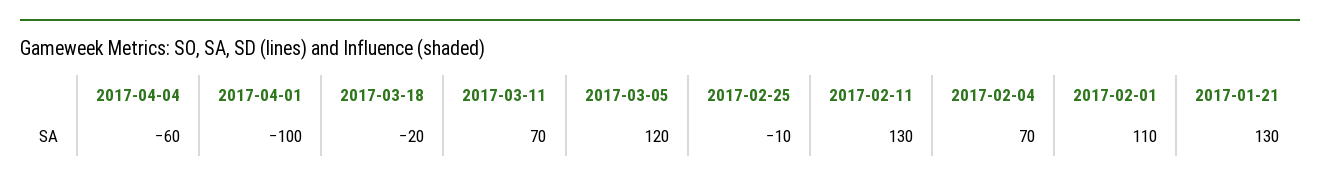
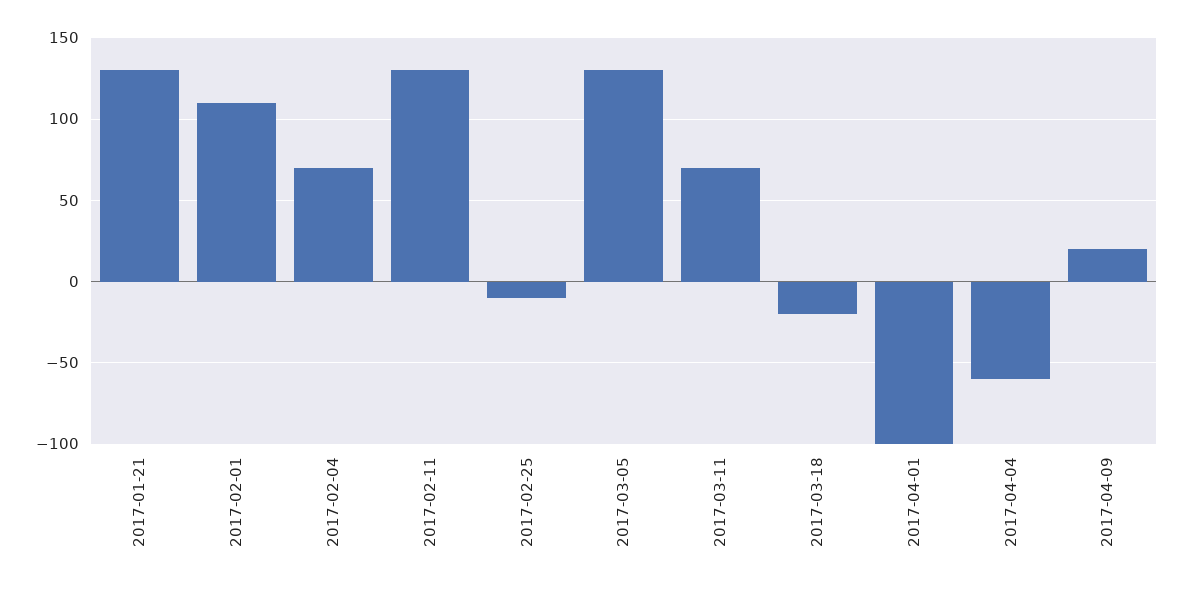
2017-03-05: 120 -> 130
2017-04-09: none -> 20

